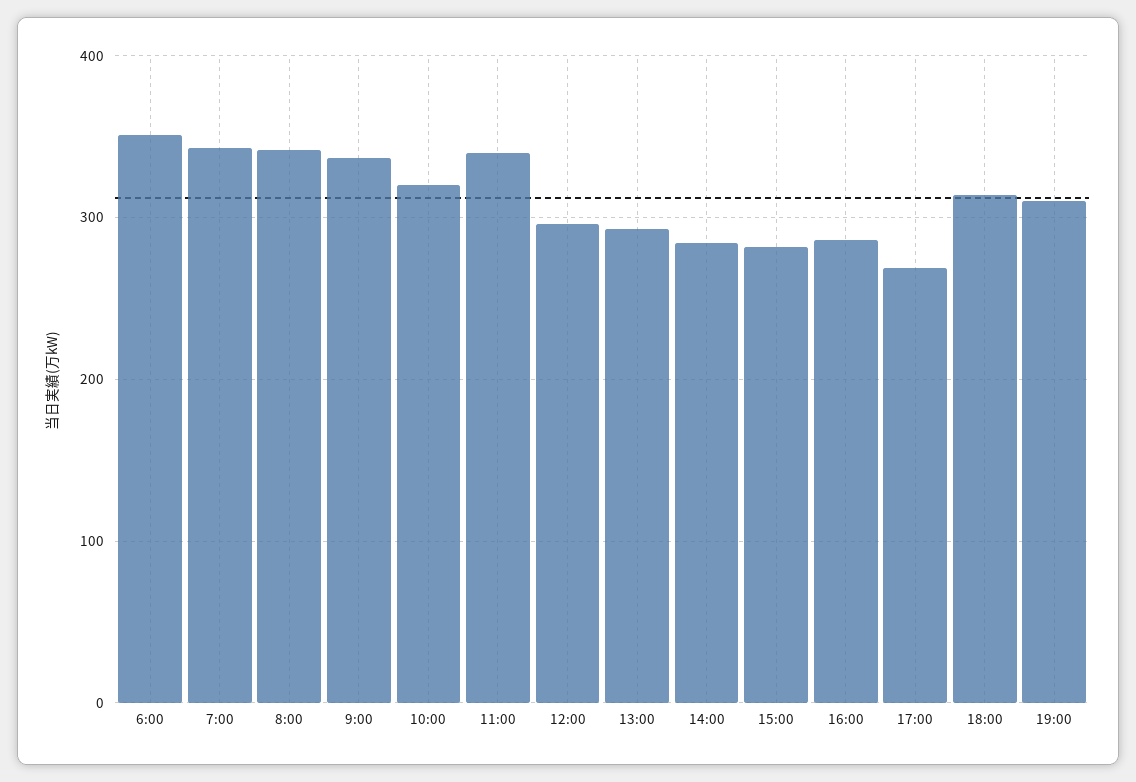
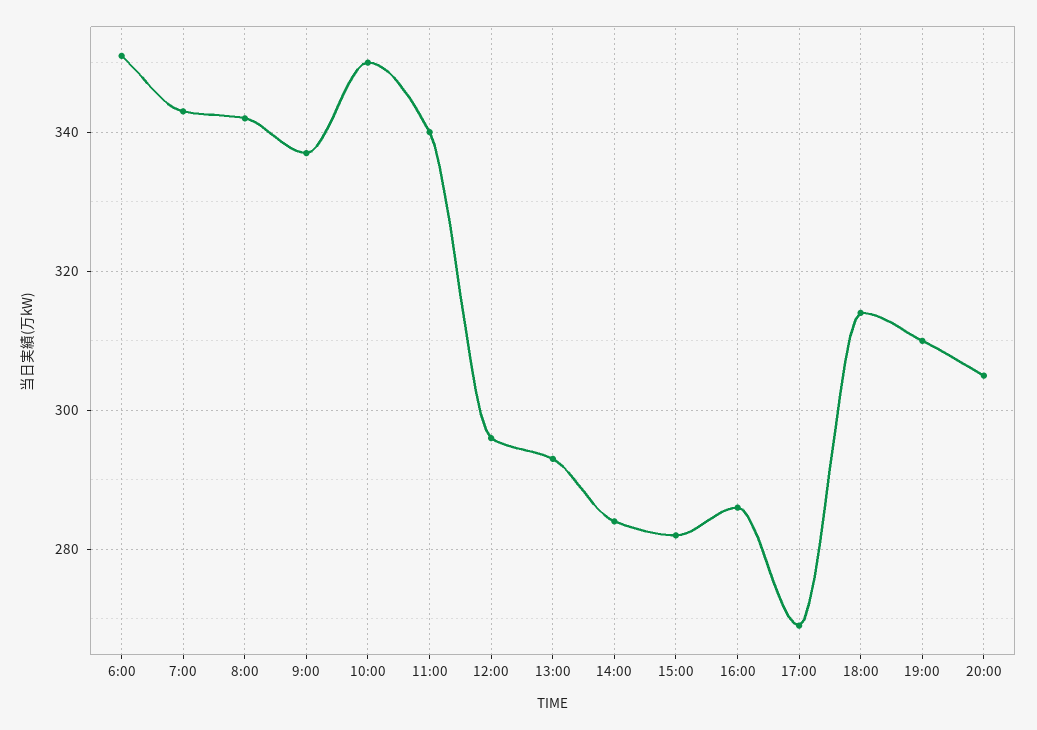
10:00: 320 -> 350
20:00: none -> 305

